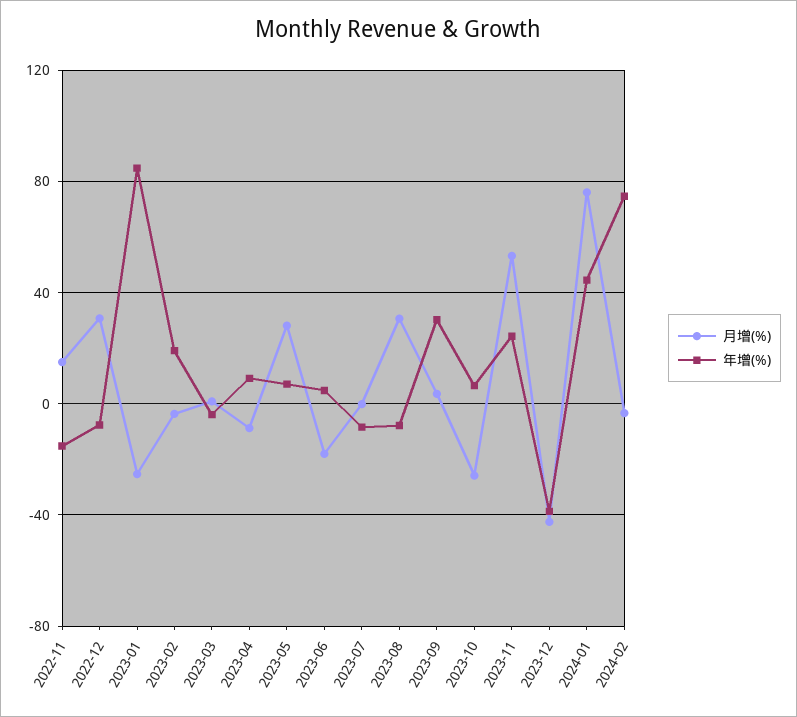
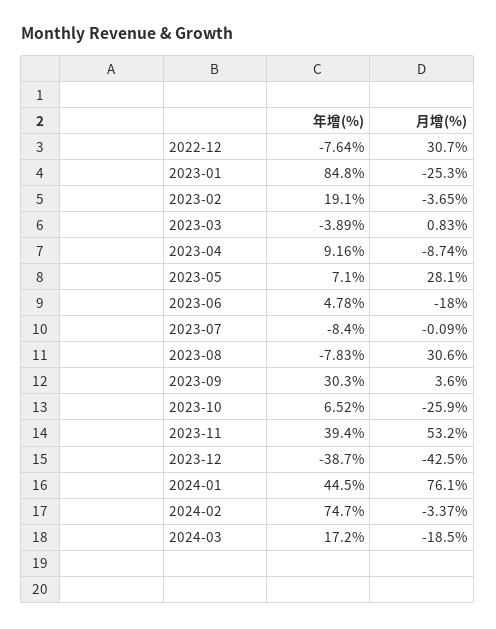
月增(%), 2022-11: 15 -> none
年增(%), 2022-11: -15 -> none
年增(%), 2023-11: 25 -> 39.4
年增(%), 2024-03: none -> 17.2
月增(%), 2024-03: none -> -18.5

